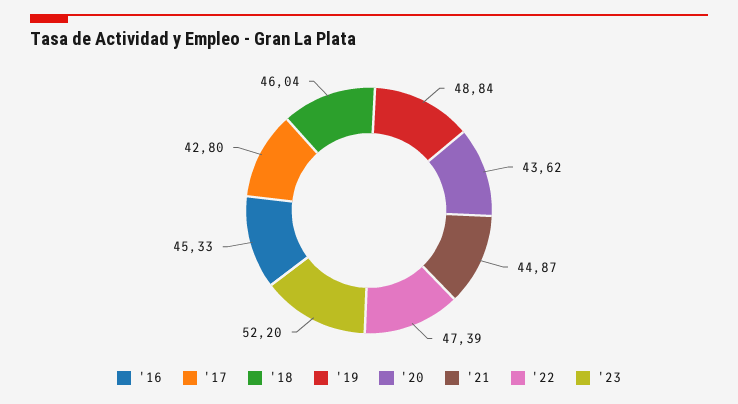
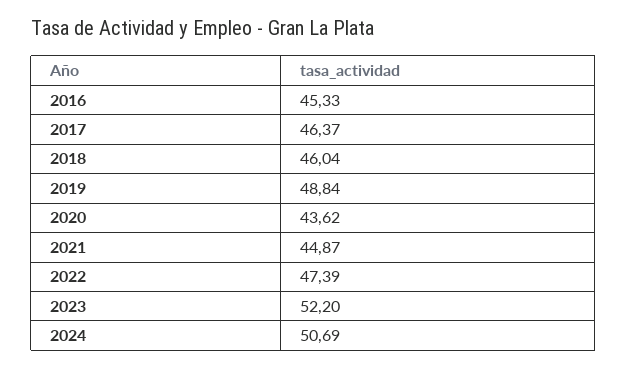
'17: 42.8 -> 46.37
2024: none -> 50.69

